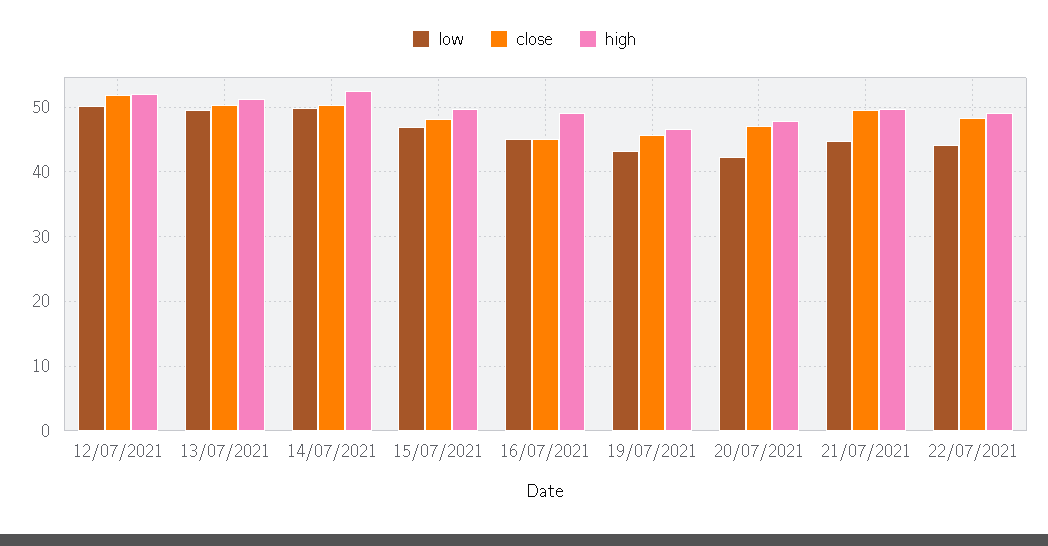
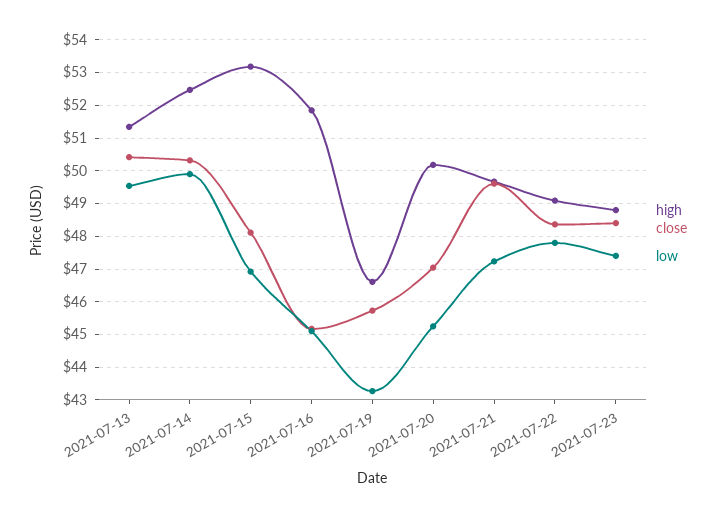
low, 12/07/2021: 50 -> none
close, 12/07/2021: 52 -> none
high, 12/07/2021: 52 -> none
high, 15/07/2021: 50 -> 53.2
high, 16/07/2021: 49 -> 51.8
low, 20/07/2021: 42 -> 45.2
high, 20/07/2021: 48 -> 50.2
low, 21/07/2021: 45 -> 47.2
low, 22/07/2021: 44 -> 47.8
high, 2021-07-23: none -> 48.8
close, 2021-07-23: none -> 48.4
low, 2021-07-23: none -> 47.4

